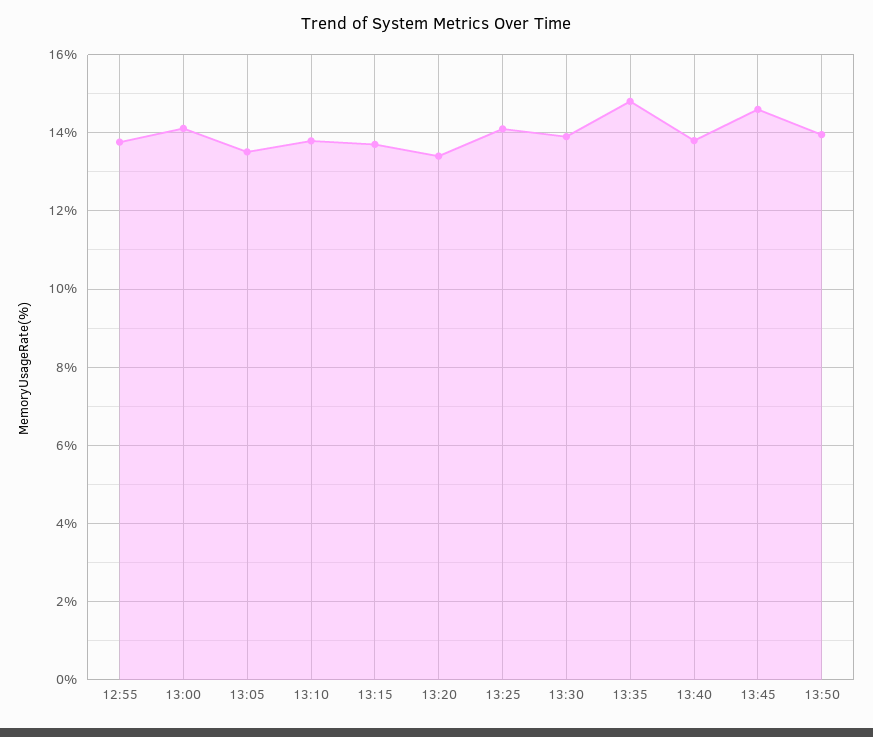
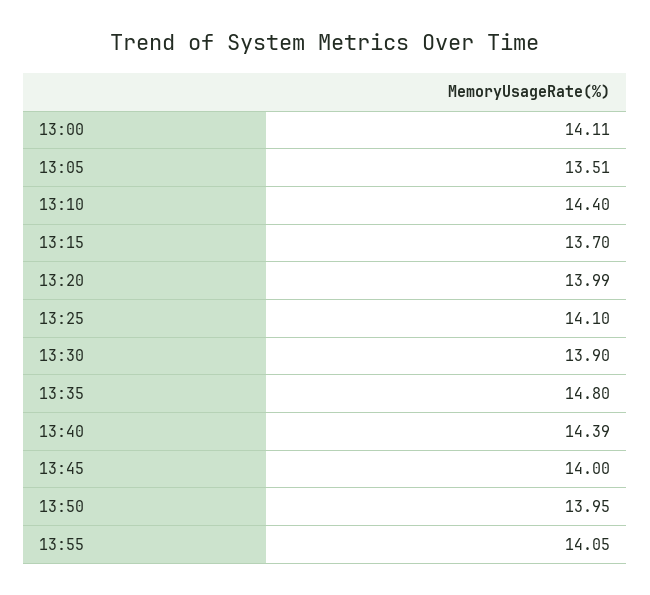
12:55: 13.8 -> none
13:10: 13.8 -> 14.4
13:20: 13.4 -> 13.99
13:40: 13.8 -> 14.39
13:45: 14.6 -> 14
13:55: none -> 14.05

